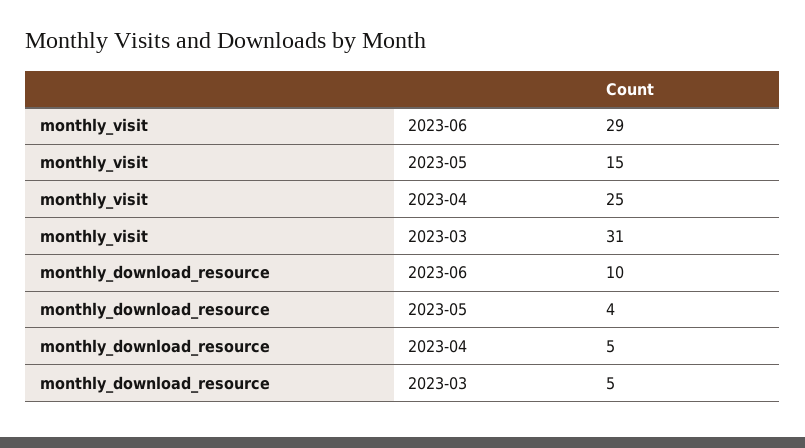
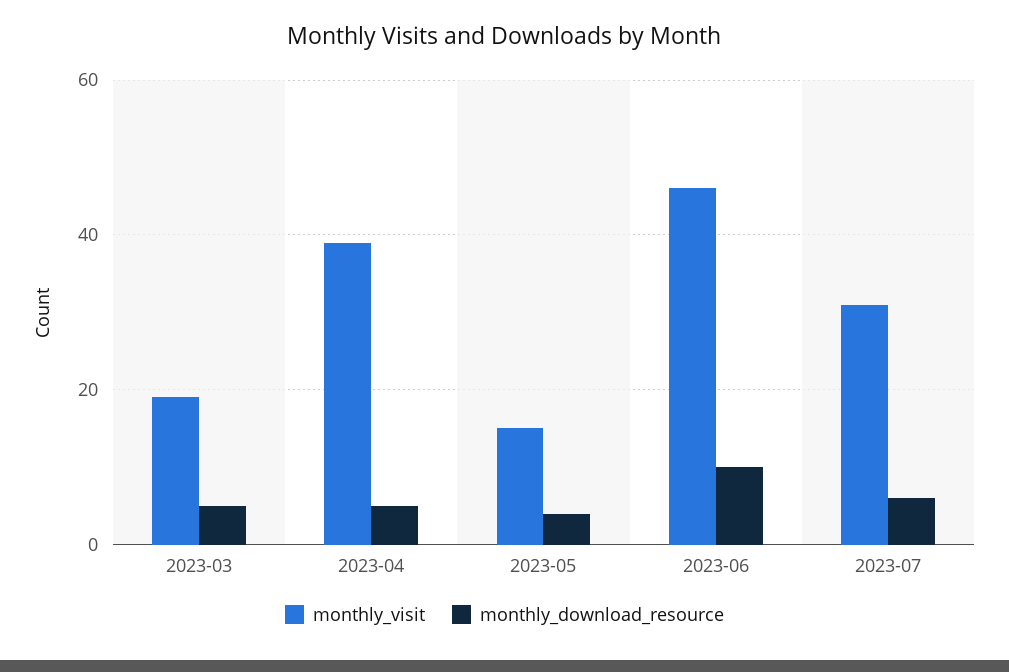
monthly_visit, 2023-06: 29 -> 45
monthly_visit, 2023-04: 25 -> 40
monthly_visit, 2023-03: 31 -> 20
monthly_visit, 2023-07: none -> 30
monthly_download_resource, 2023-07: none -> 5

